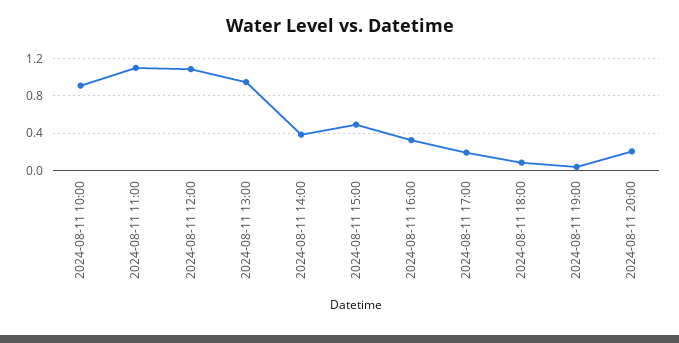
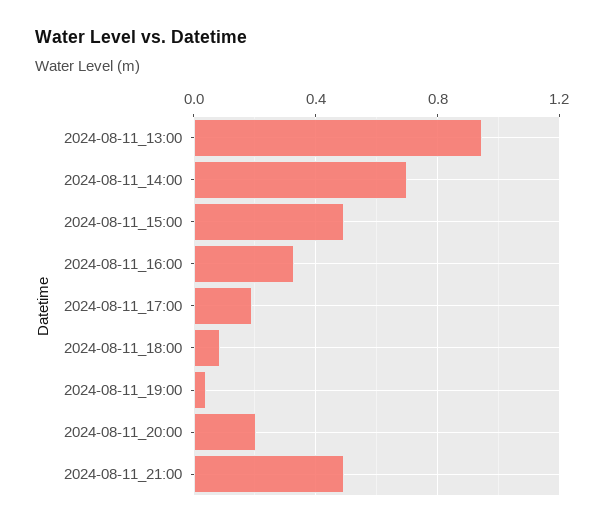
2024-08-11 10:00: 0.9 -> none
2024-08-11 11:00: 1.1 -> none
2024-08-11 12:00: 1.1 -> none
2024-08-11 14:00: 0.4 -> 0.7
2024-08-11_21:00: none -> 0.5

